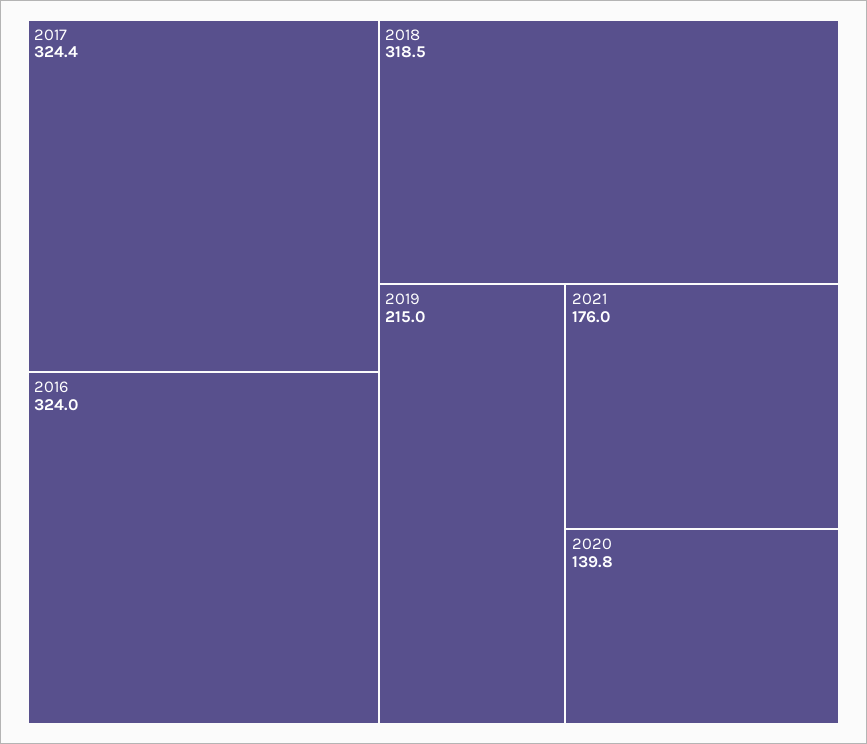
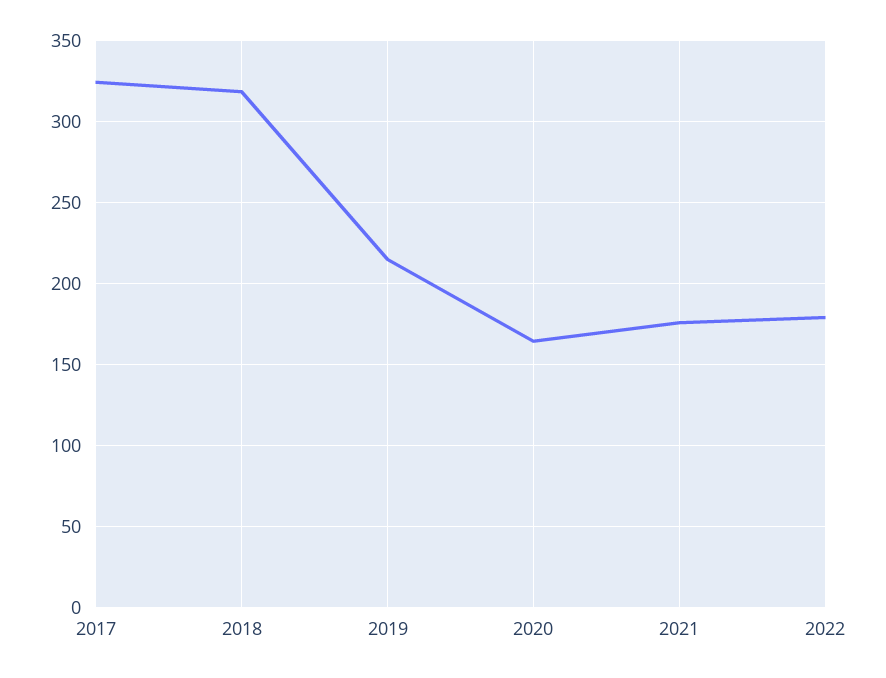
2016: 324 -> none
2020: 139.8 -> 165
2022: none -> 180

